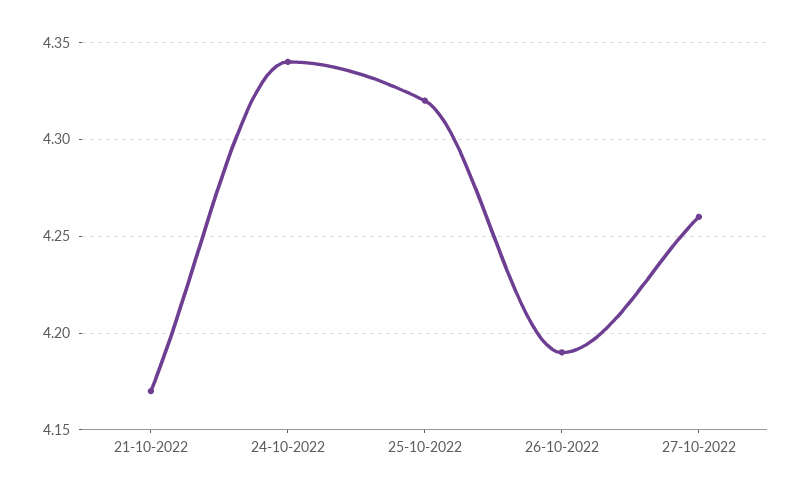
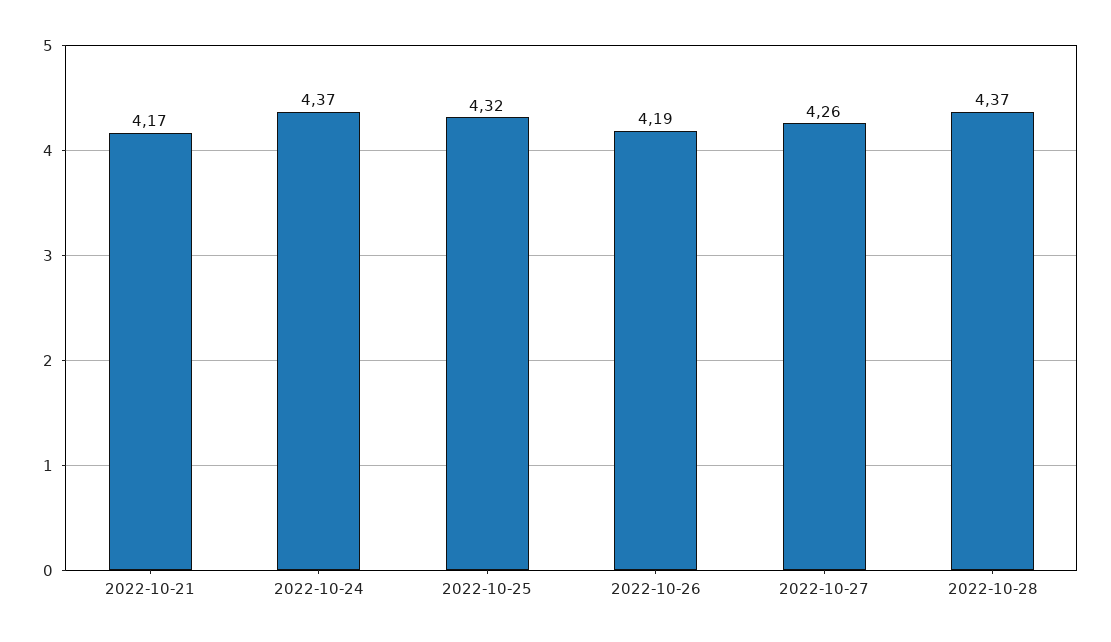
24-10-2022: 4.34 -> 4.37
2022-10-28: none -> 4.37

